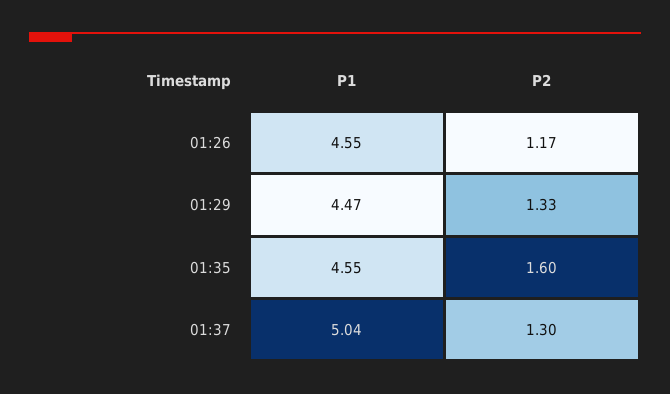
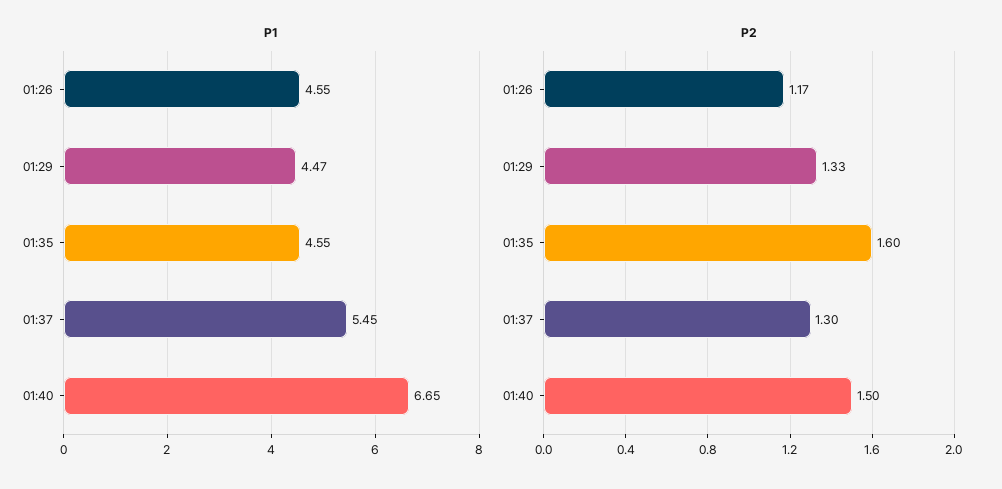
P1, 01:37: 5.04 -> 5.45
P1, 01:40: none -> 6.65
P2, 01:40: none -> 1.5

